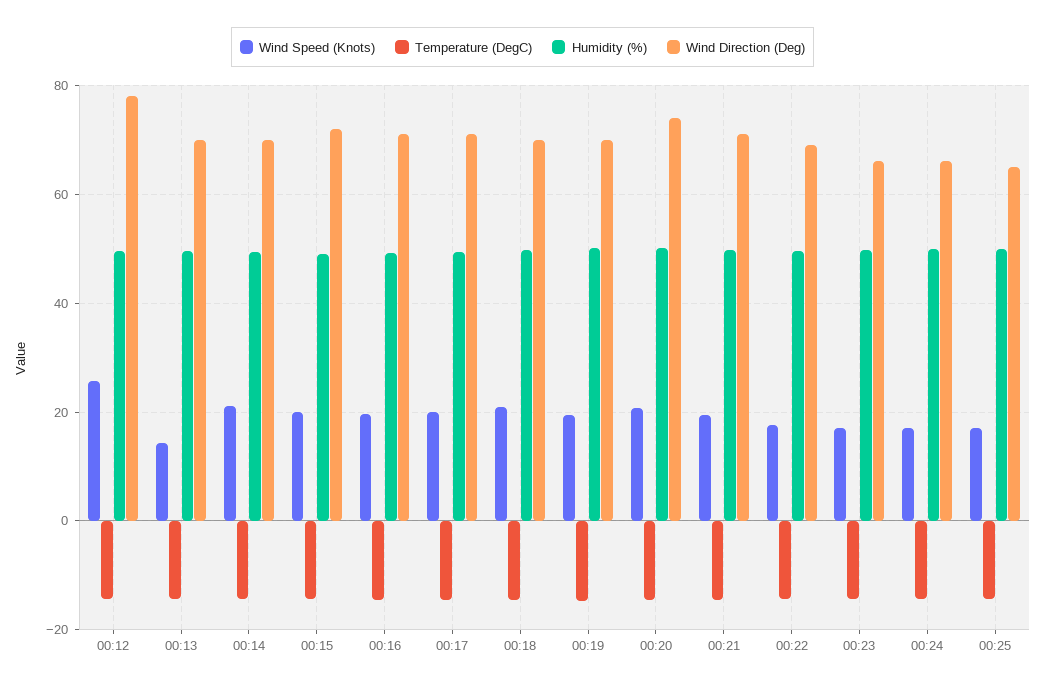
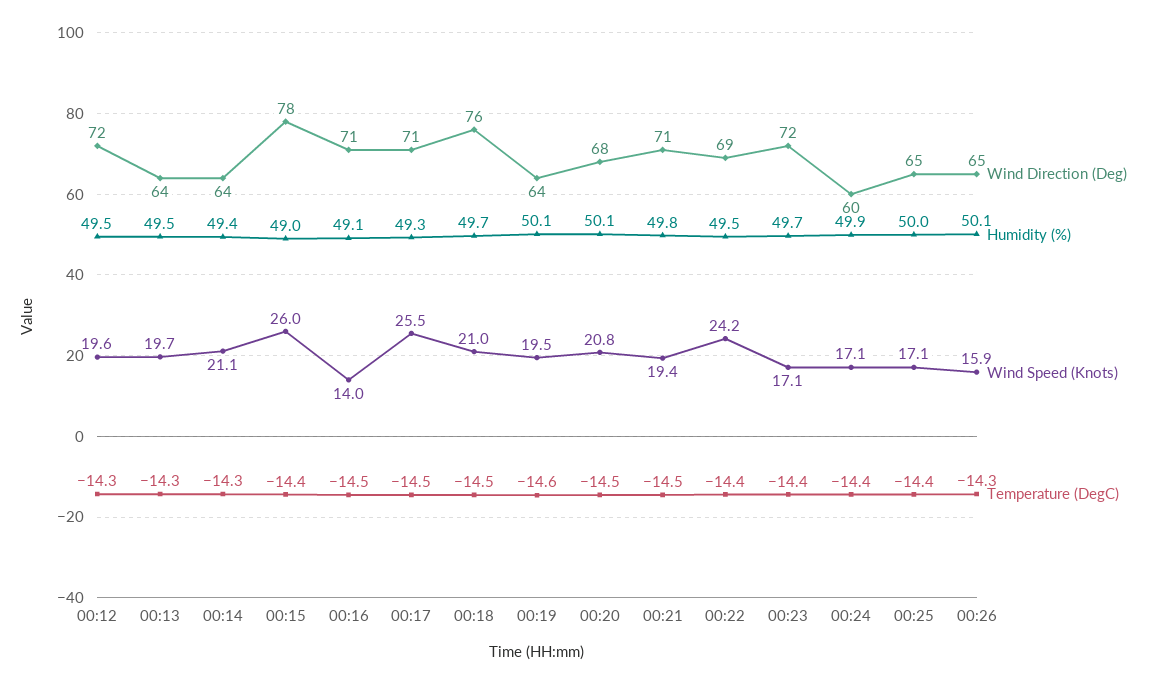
Wind Speed (Knots), 00:12: 26 -> 19.6
Wind Direction (Deg), 00:12: 78 -> 72
Wind Speed (Knots), 00:13: 14 -> 19.7
Wind Direction (Deg), 00:13: 70 -> 64
Wind Direction (Deg), 00:14: 70 -> 64
Wind Speed (Knots), 00:15: 20 -> 26
Wind Direction (Deg), 00:15: 72 -> 78
Wind Speed (Knots), 00:16: 20 -> 14
Wind Speed (Knots), 00:17: 20 -> 25.5
Wind Direction (Deg), 00:18: 70 -> 76
Wind Direction (Deg), 00:19: 70 -> 64
Wind Direction (Deg), 00:20: 74 -> 68
Wind Speed (Knots), 00:22: 18 -> 24.2
Wind Direction (Deg), 00:23: 66 -> 72
Wind Direction (Deg), 00:24: 66 -> 60
Wind Direction (Deg), 00:26: none -> 65
Humidity (%), 00:26: none -> 50.1
Wind Speed (Knots), 00:26: none -> 15.9
Temperature (DegC), 00:26: none -> -14.3

